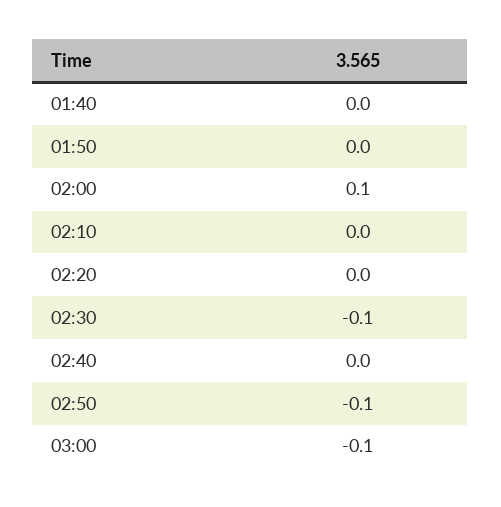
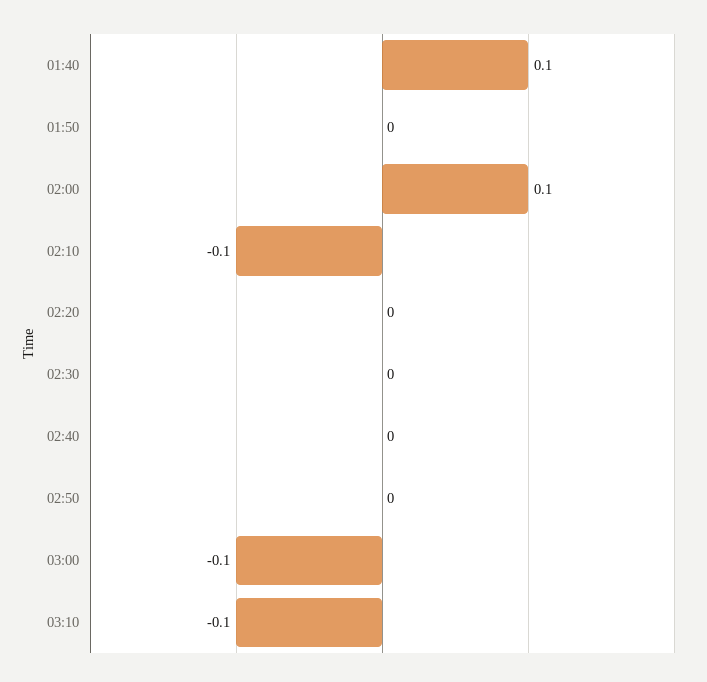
01:40: 0 -> 0.1
02:10: 0 -> -0.1
02:30: -0.1 -> 0
02:50: -0.1 -> 0
03:10: none -> -0.1

